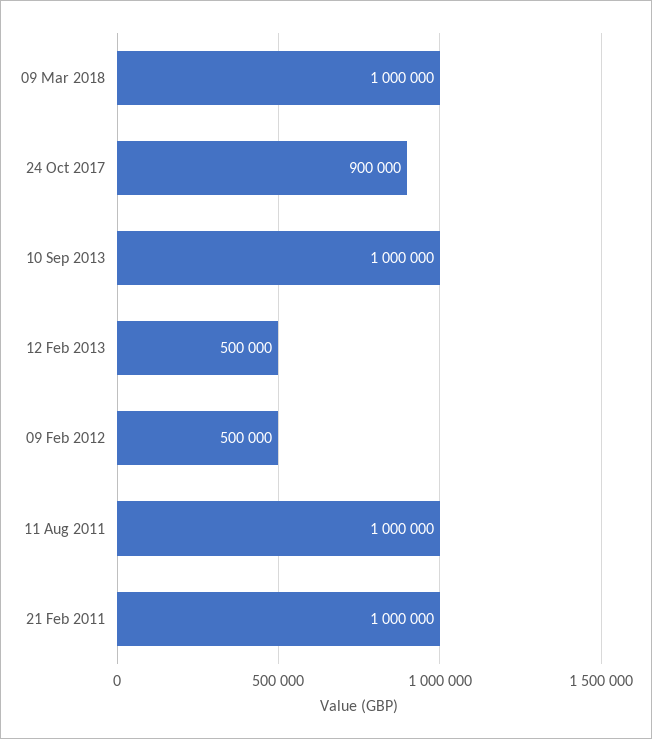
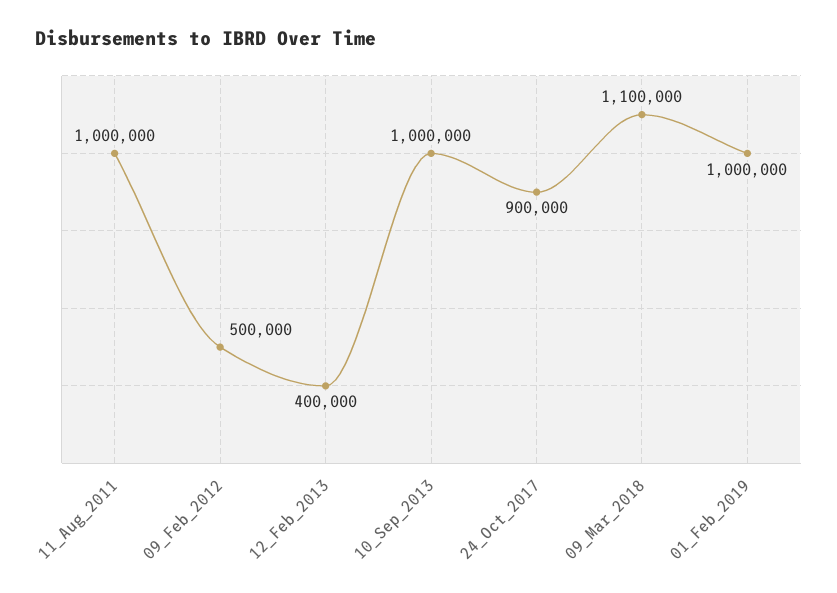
09 Mar 2018: 1000000 -> 1100000
12 Feb 2013: 500000 -> 400000
21 Feb 2011: 1000000 -> none
01_Feb_2019: none -> 1000000

